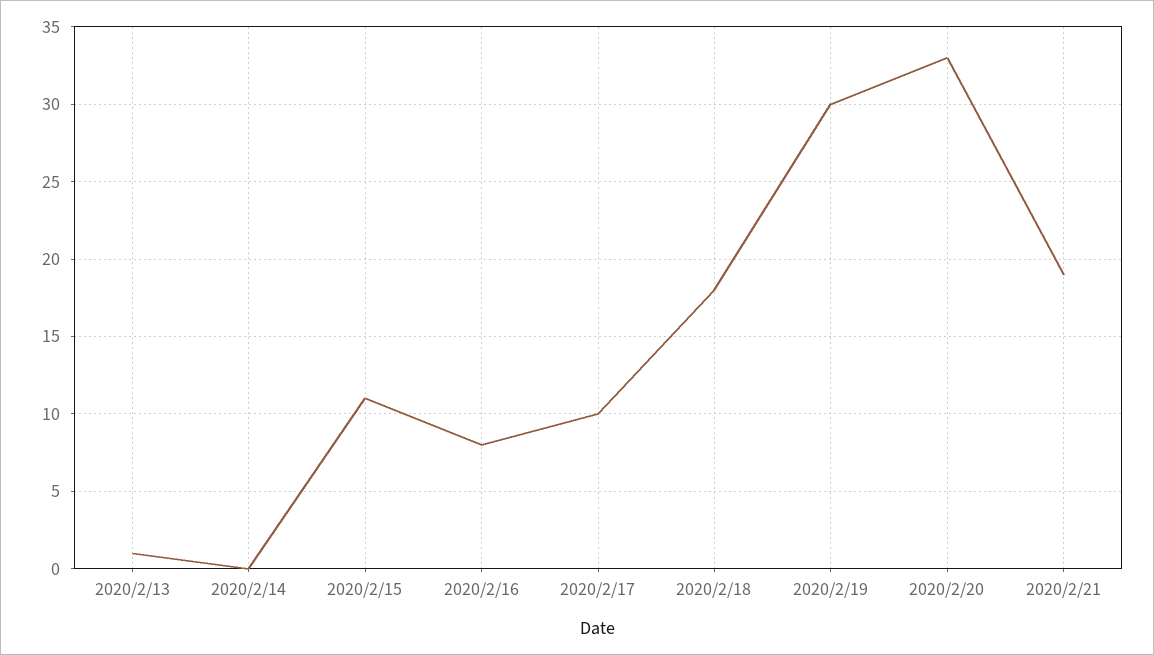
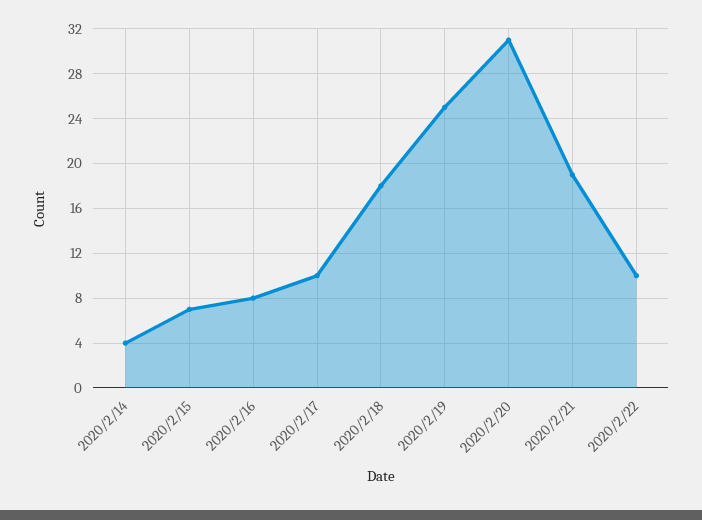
2020/2/13: 1 -> none
2020/2/14: 0 -> 4
2020/2/15: 11 -> 7
2020/2/19: 30 -> 25
2020/2/20: 33 -> 31
2020/2/22: none -> 10

